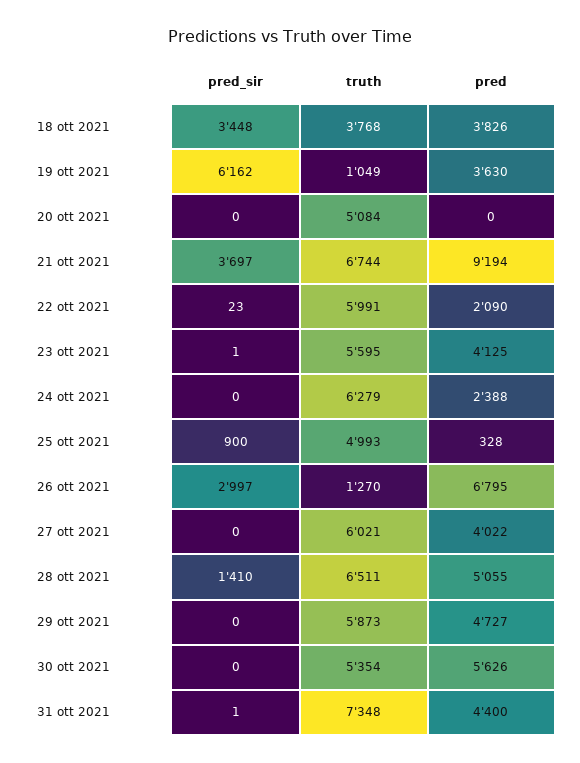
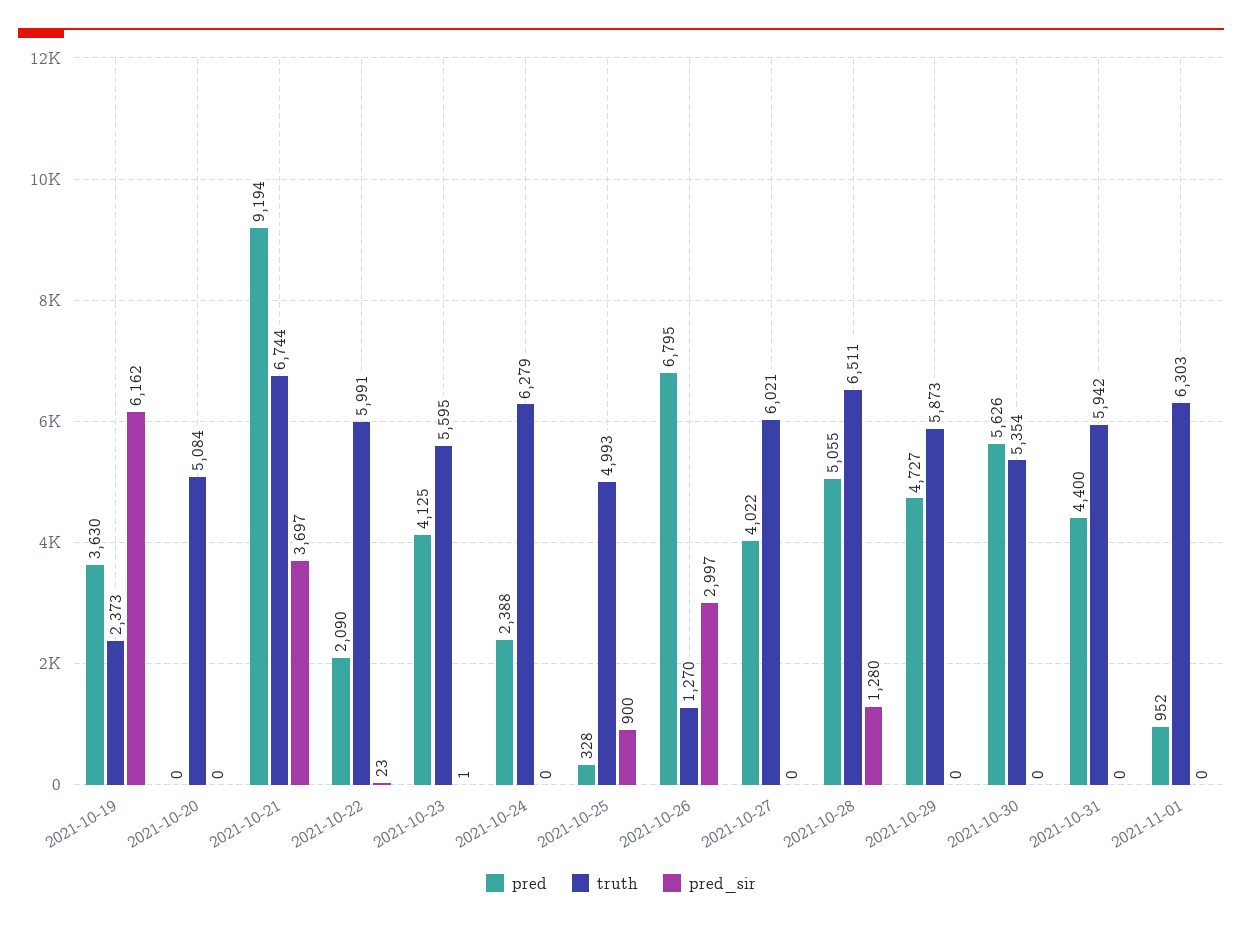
pred_sir, 18 ott 2021: 3448 -> none
truth, 18 ott 2021: 3768 -> none
pred, 18 ott 2021: 3826 -> none
truth, 19 ott 2021: 1049 -> 2373
pred_sir, 28 ott 2021: 1410 -> 1280
pred_sir, 31 ott 2021: 1 -> 0
truth, 31 ott 2021: 7348 -> 5942
pred, 2021-11-01: none -> 952
truth, 2021-11-01: none -> 6303
pred_sir, 2021-11-01: none -> 0

